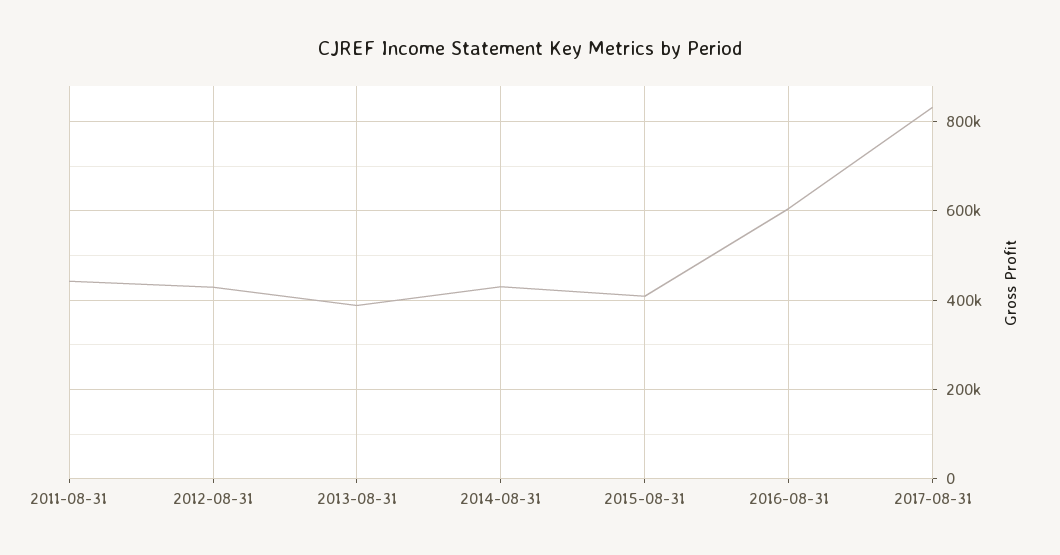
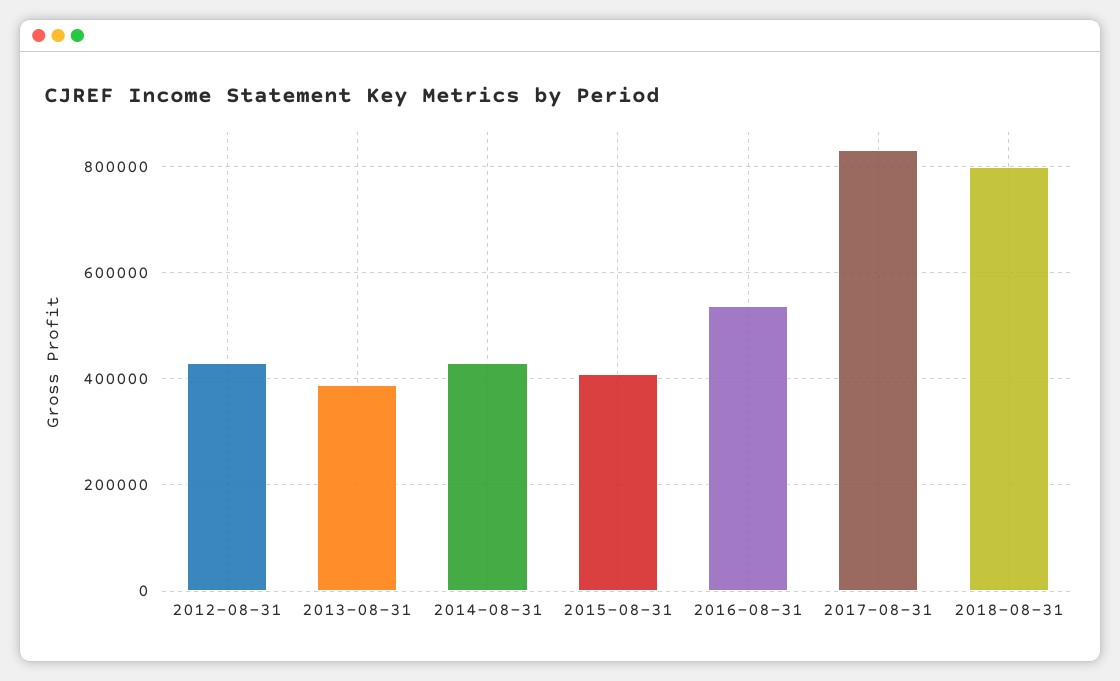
2011-08-31: 440000 -> none
2016-08-31: 600000 -> 540000
2018-08-31: none -> 800000

